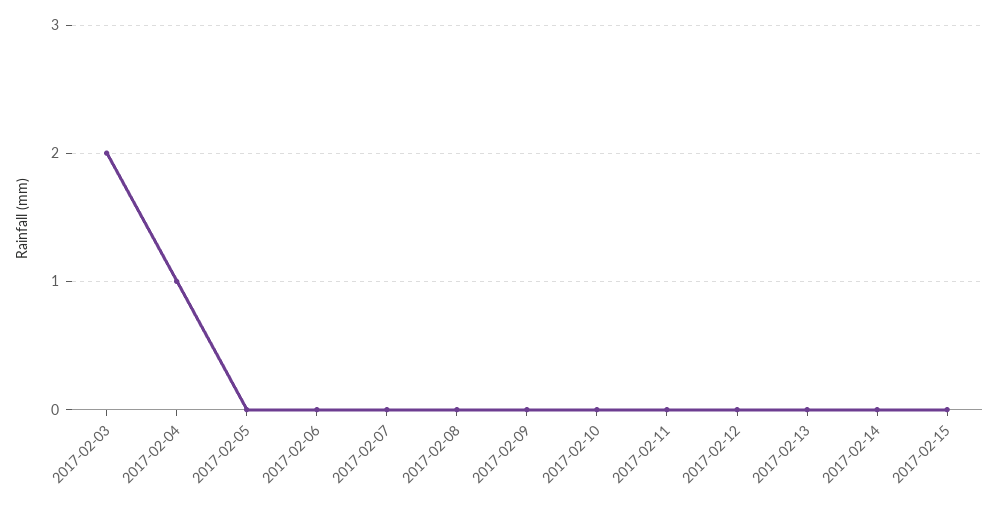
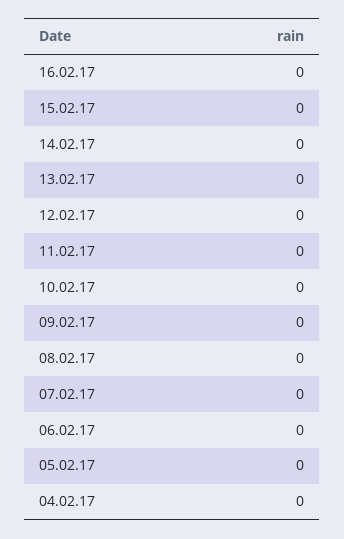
2017-02-03: 2 -> none
2017-02-04: 1 -> 0
16.02.17: none -> 0

